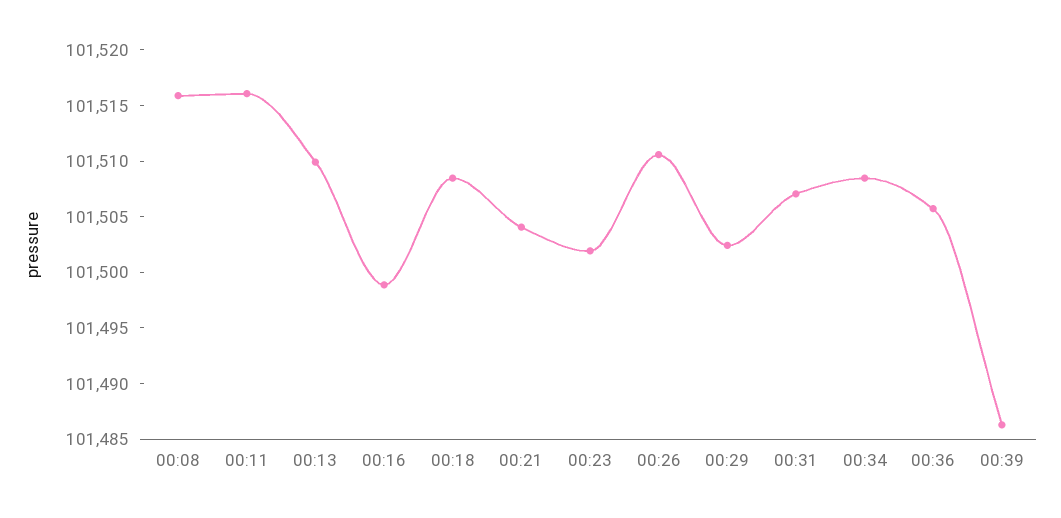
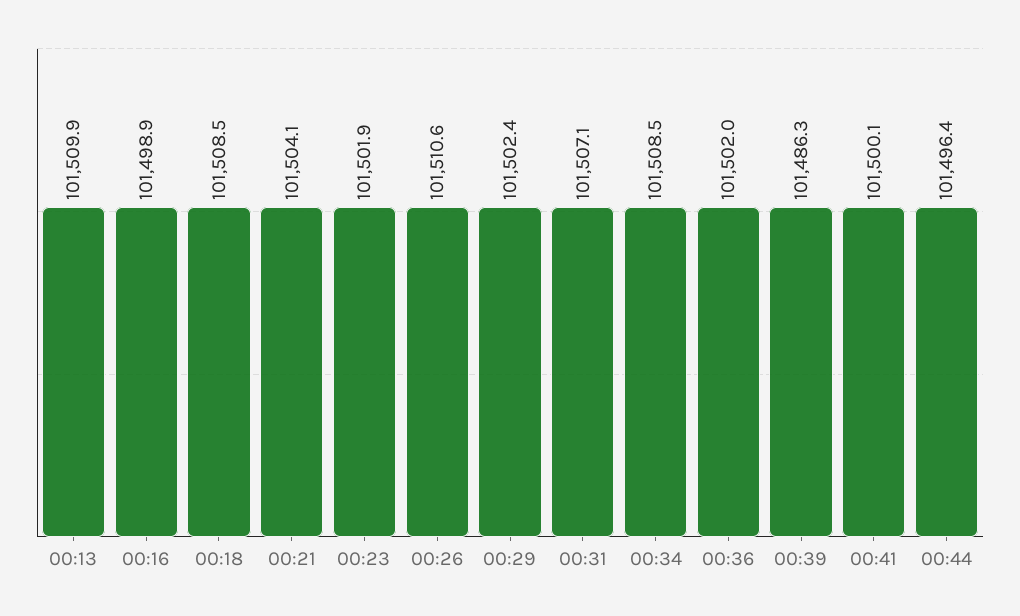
00:08: 101516 -> none
00:11: 101516 -> none
00:36: 101506 -> 101502
00:41: none -> 101500.1
00:44: none -> 101496.4

